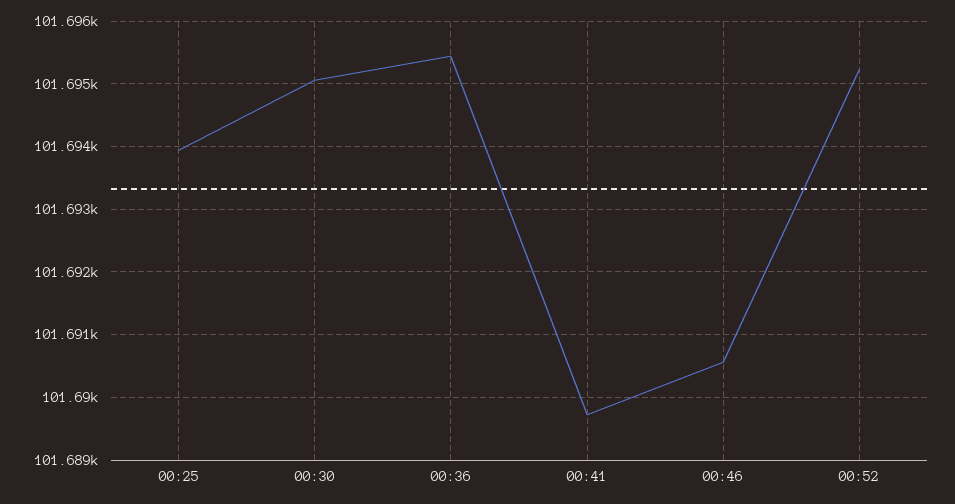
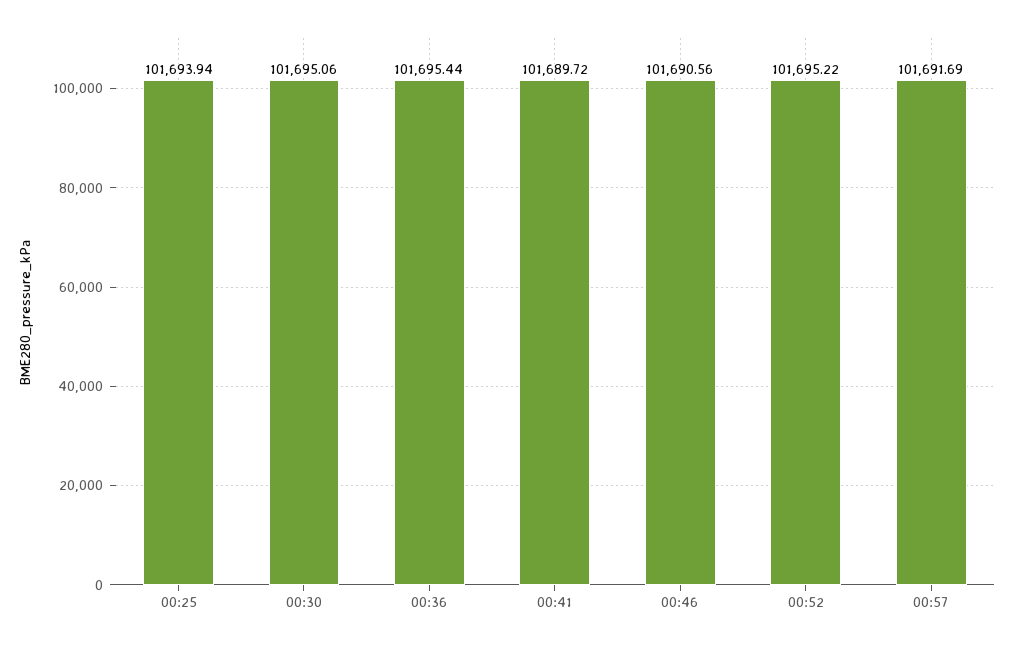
00:57: none -> 101691.69

